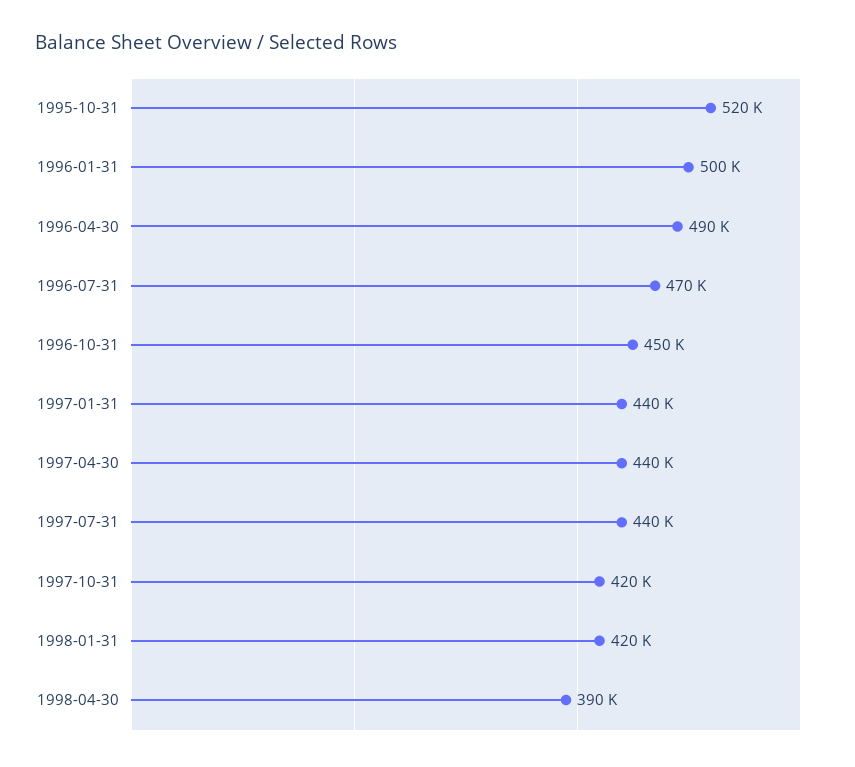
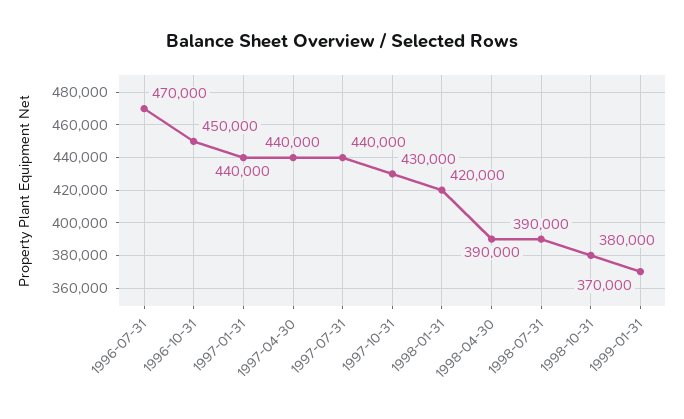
1995-10-31: 520000 -> none
1996-01-31: 500000 -> none
1996-04-30: 490000 -> none
1997-10-31: 420000 -> 430000
1998-07-31: none -> 390000
1998-10-31: none -> 380000
1999-01-31: none -> 370000

